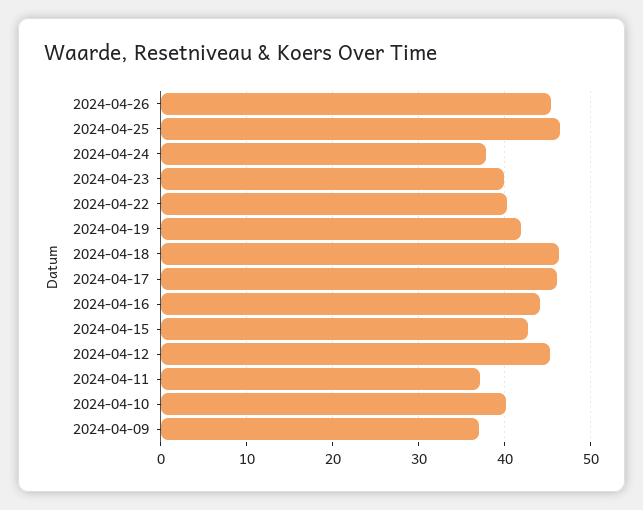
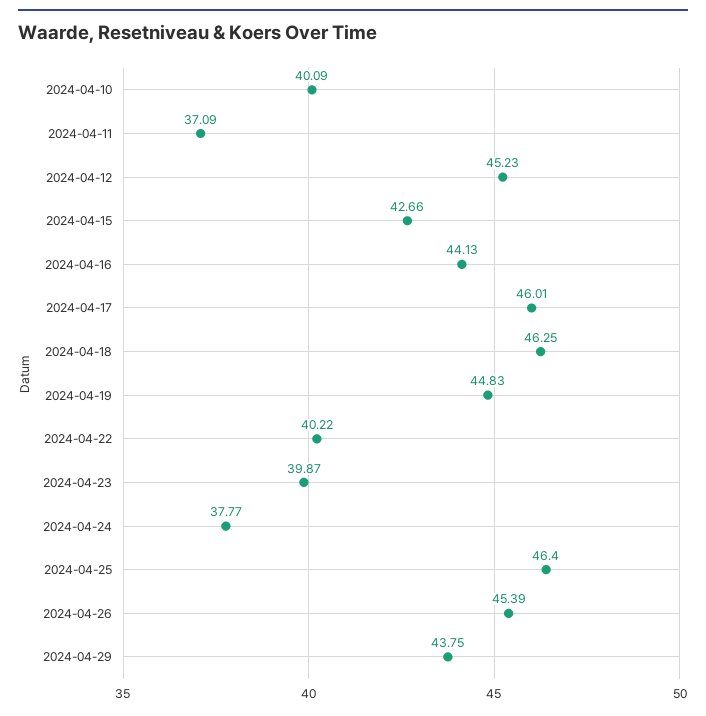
2024-04-19: 42 -> 44.83
2024-04-09: 37 -> none
2024-04-29: none -> 43.75

